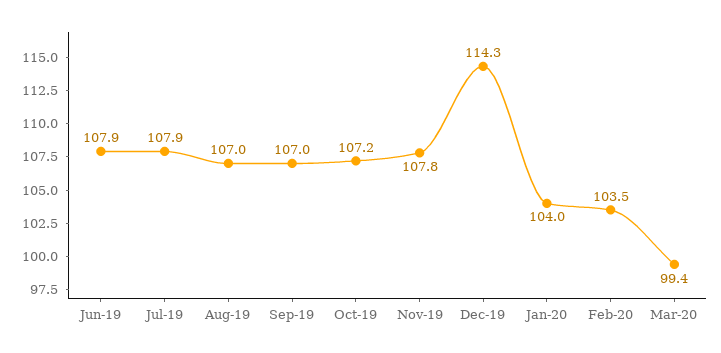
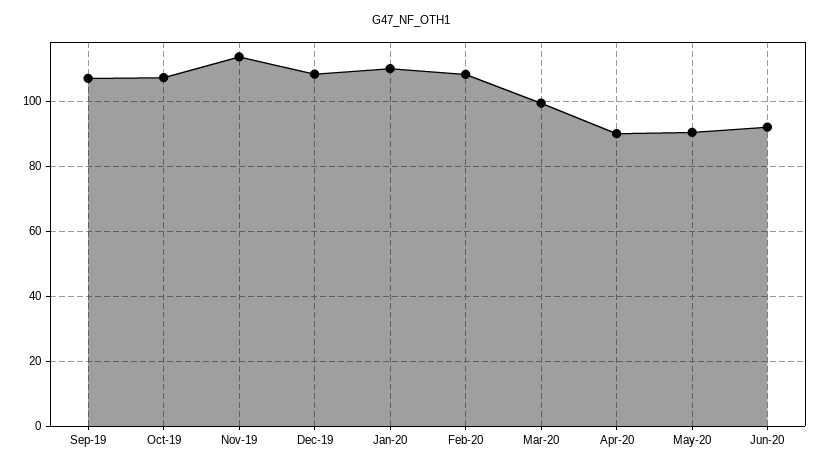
Jun-19: 107.9 -> none
Jul-19: 107.9 -> none
Aug-19: 107 -> none
Nov-19: 107.8 -> 114
Dec-19: 114.3 -> 108
Jan-20: 104 -> 110
Feb-20: 103.5 -> 108
Apr-20: none -> 90
May-20: none -> 90
Jun-20: none -> 92

